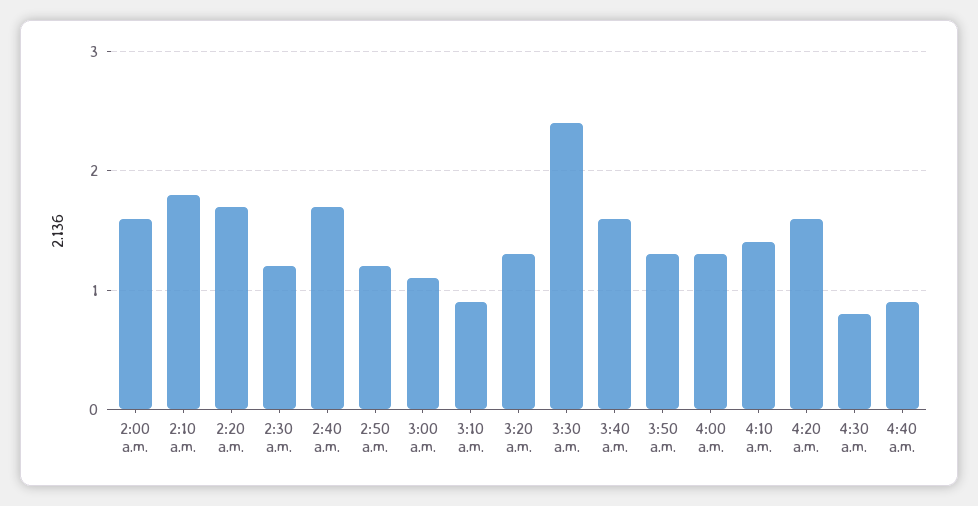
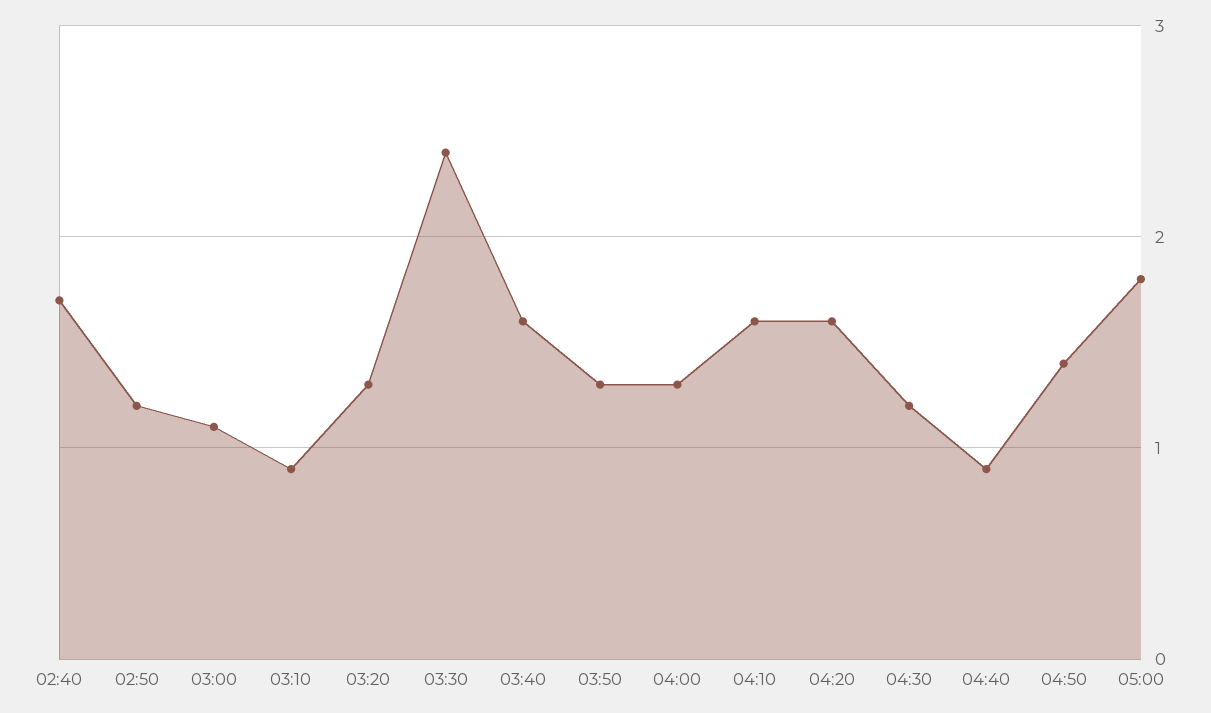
2:00 a.m.: 1.6 -> none
2:10 a.m.: 1.8 -> none
2:20 a.m.: 1.7 -> none
2:30 a.m.: 1.2 -> none
4:10 a.m.: 1.4 -> 1.6
4:30 a.m.: 0.8 -> 1.2
04:50: none -> 1.4
05:00: none -> 1.8

